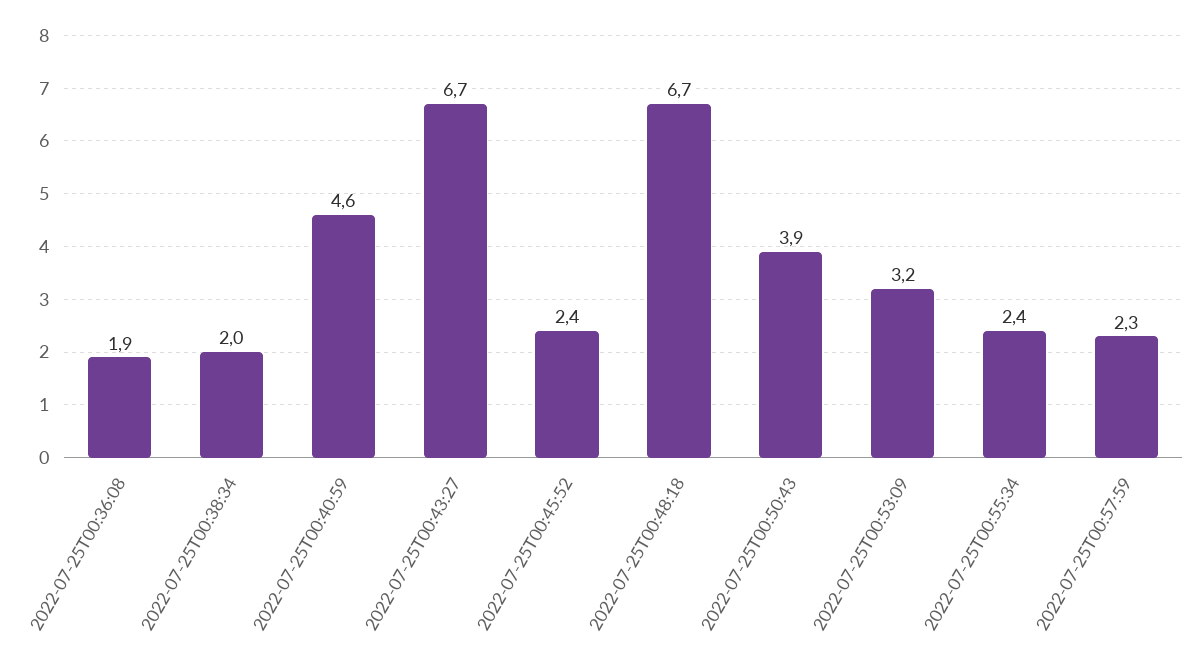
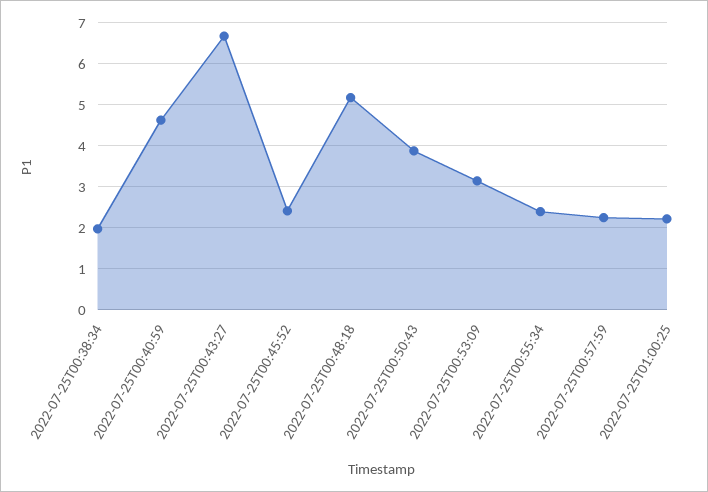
2022-07-25T00:36:08: 1.9 -> none
2022-07-25T00:48:18: 6.7 -> 5.2
2022-07-25T01:00:25: none -> 2.2

